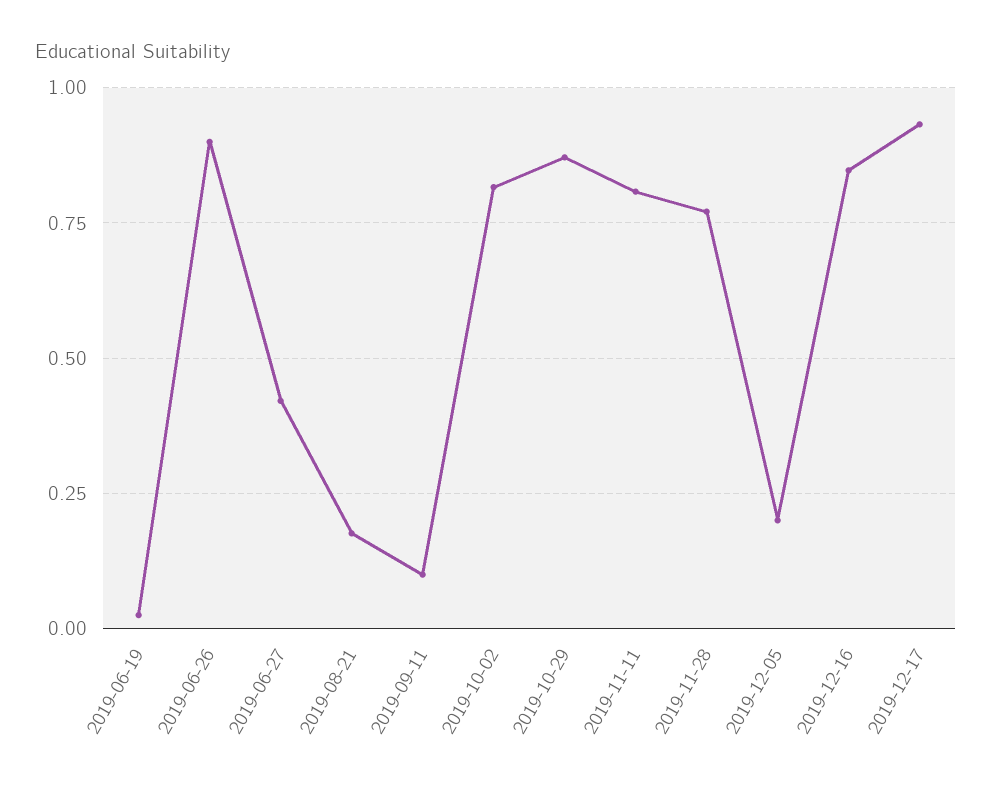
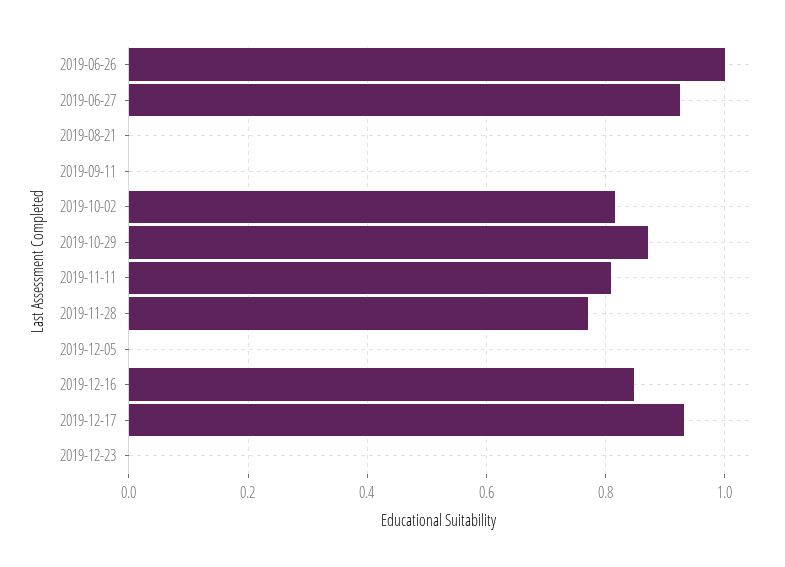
2019-06-19: 0.025 -> none
2019-06-26: 0.9 -> 1
2019-06-27: 0.425 -> 0.92
2019-08-21: 0.175 -> 0
2019-09-11: 0.1 -> 0
2019-12-05: 0.2 -> 0
2019-12-23: none -> 0

